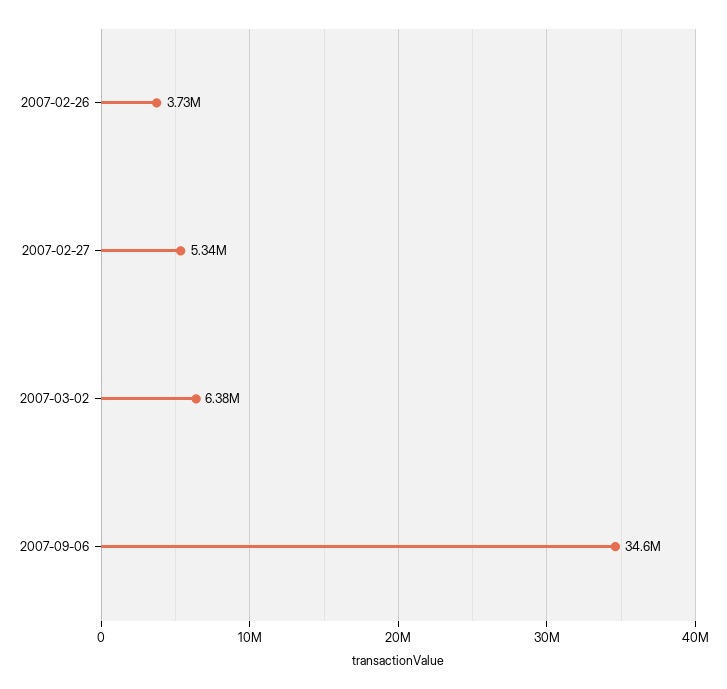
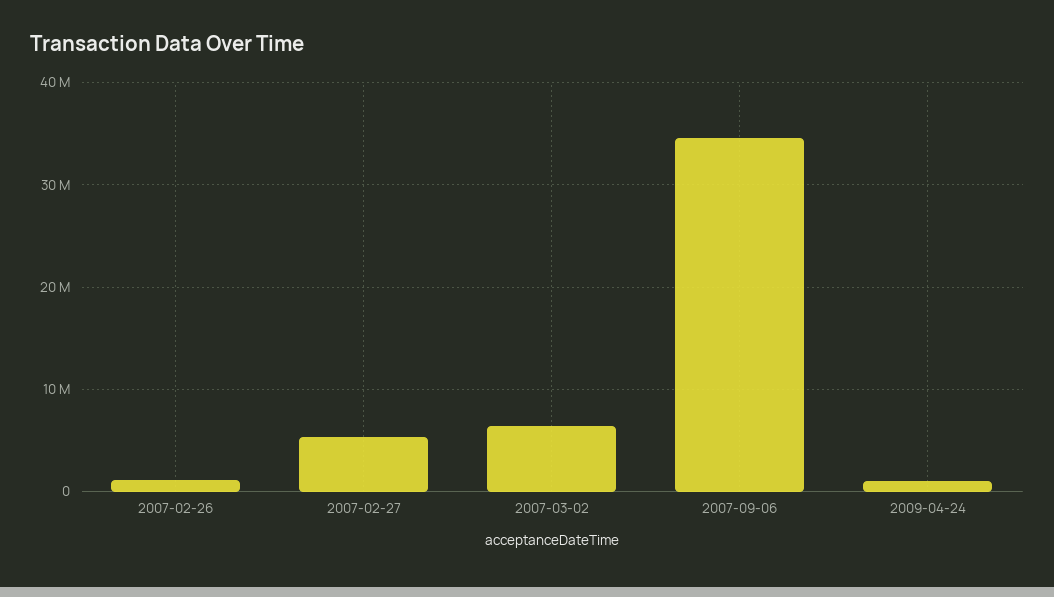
2007-02-26: 3730000 -> 1000000
2009-04-24: none -> 1000000

